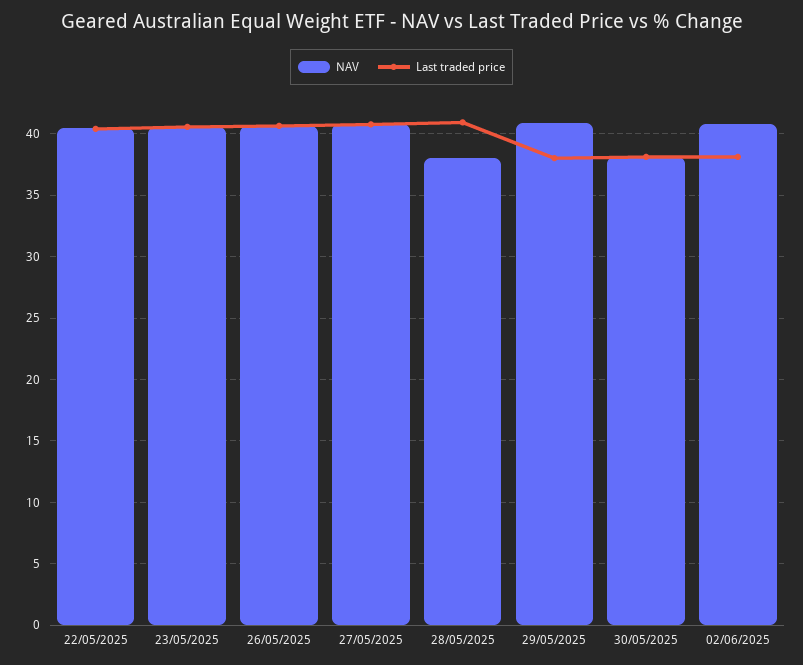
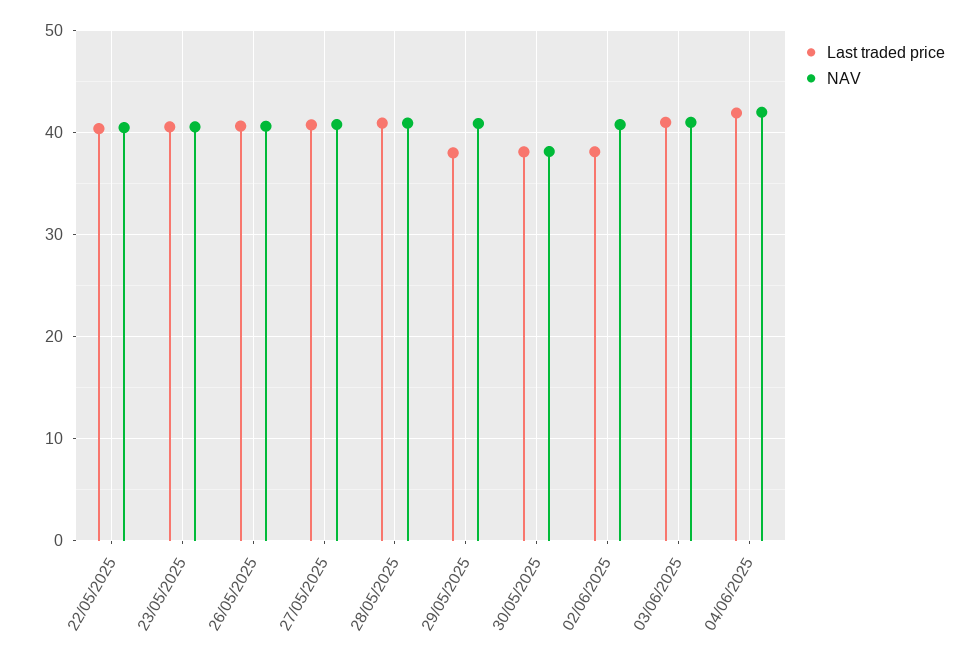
NAV, 28/05/2025: 38 -> 41
Last traded price, 03/06/2025: none -> 41
NAV, 03/06/2025: none -> 41
Last traded price, 04/06/2025: none -> 42
NAV, 04/06/2025: none -> 42

